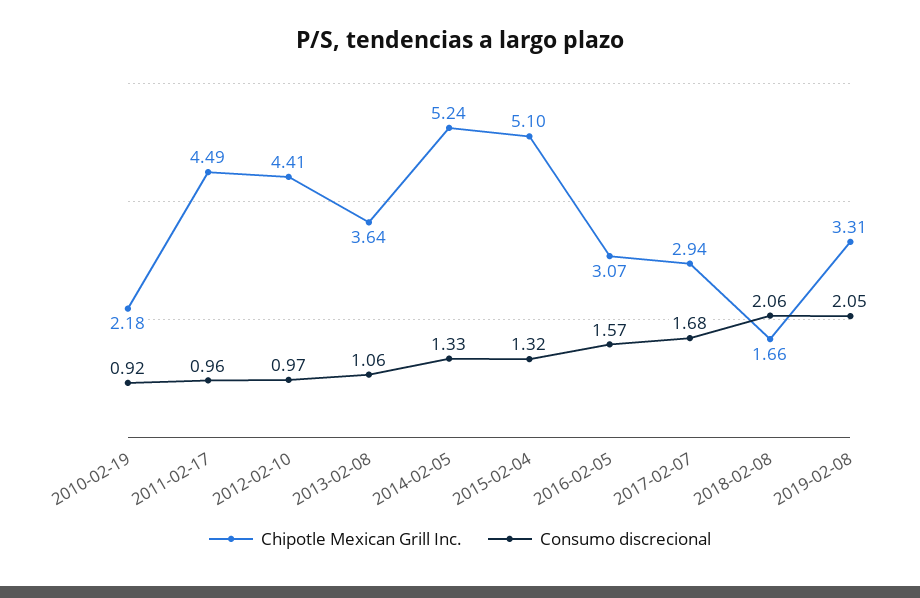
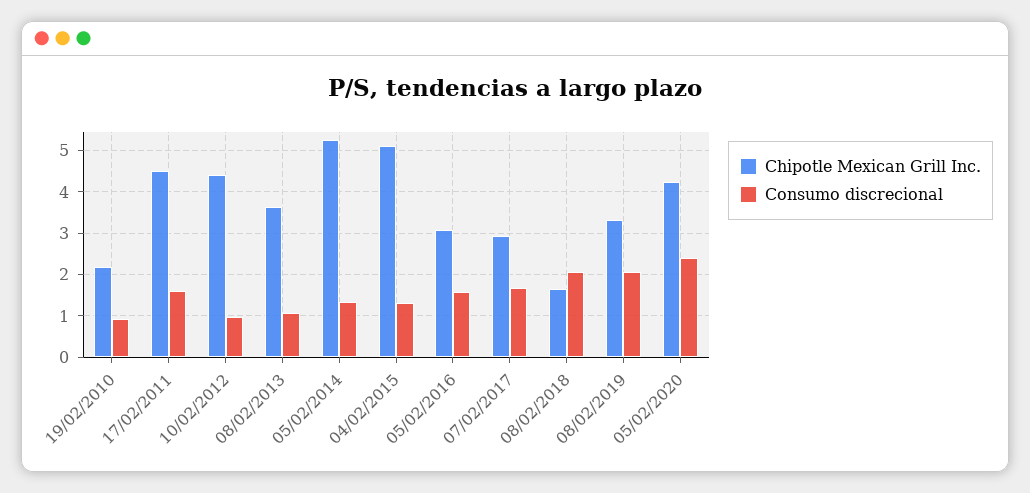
Consumo discrecional, 2011-02-17: 0.96 -> 1.6
Chipotle Mexican Grill Inc., 05/02/2020: none -> 4.2
Consumo discrecional, 05/02/2020: none -> 2.4

